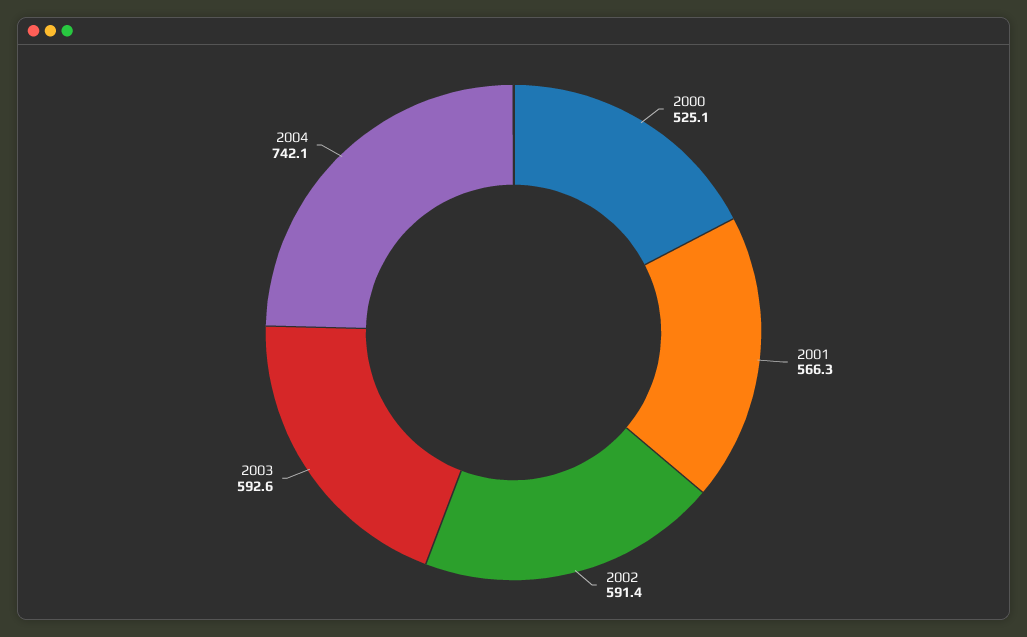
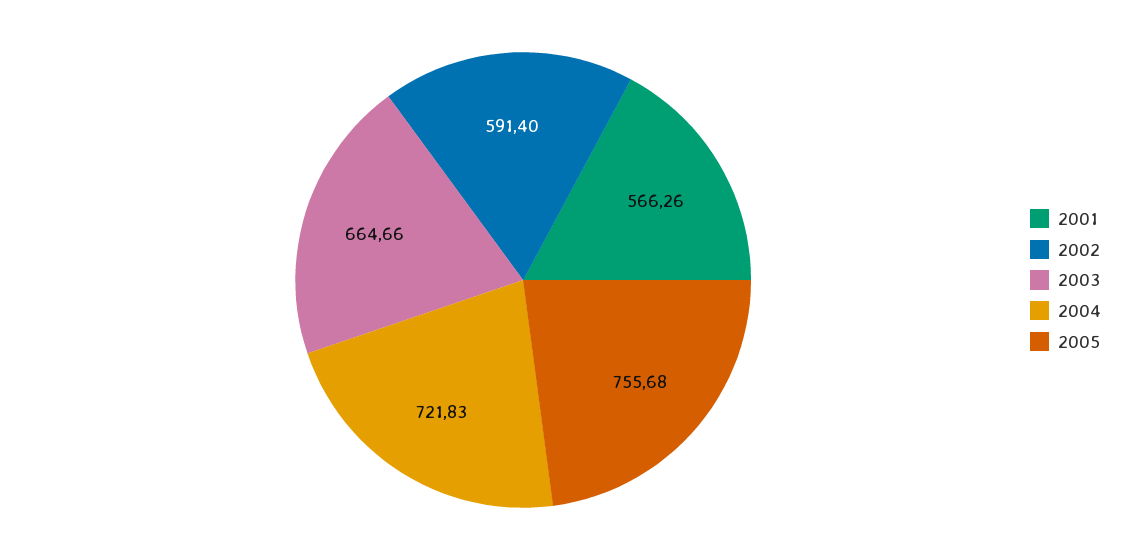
2000: 525.1 -> none
2003: 592.6 -> 664.66
2004: 742.1 -> 721.83
2005: none -> 755.68

